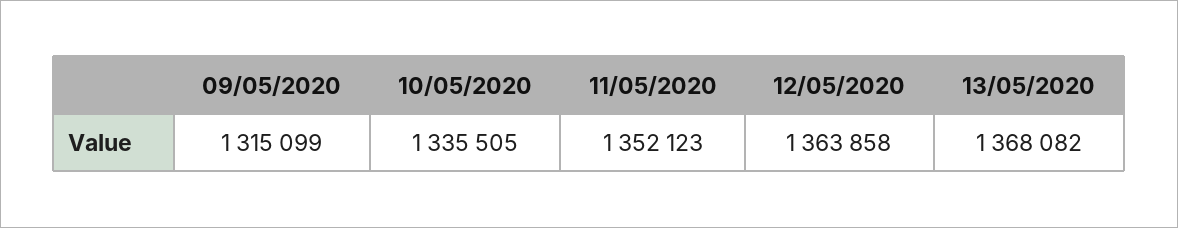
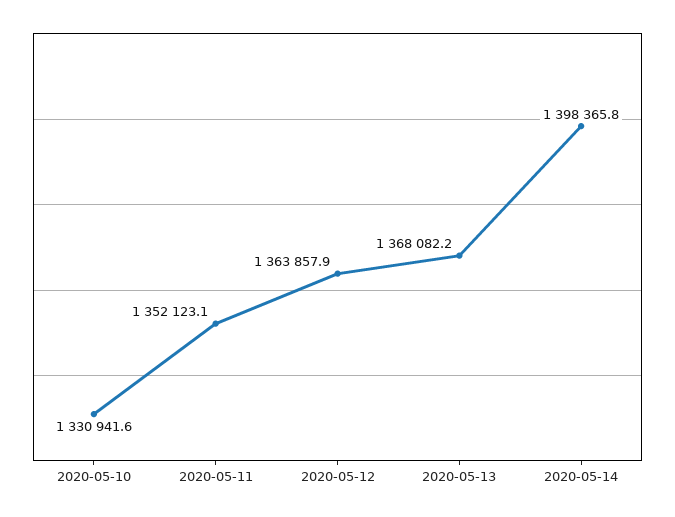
09/05/2020: 1315099 -> none
10/05/2020: 1335505 -> 1330941.6
2020-05-14: none -> 1398365.8

